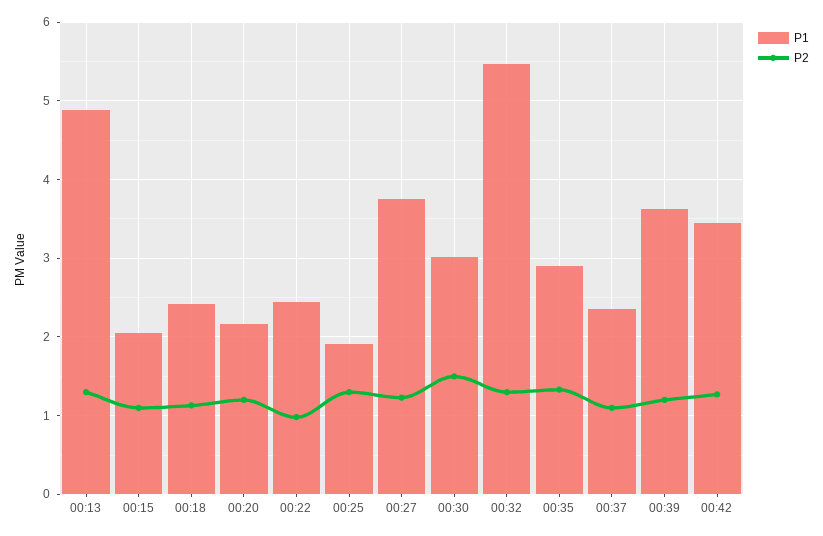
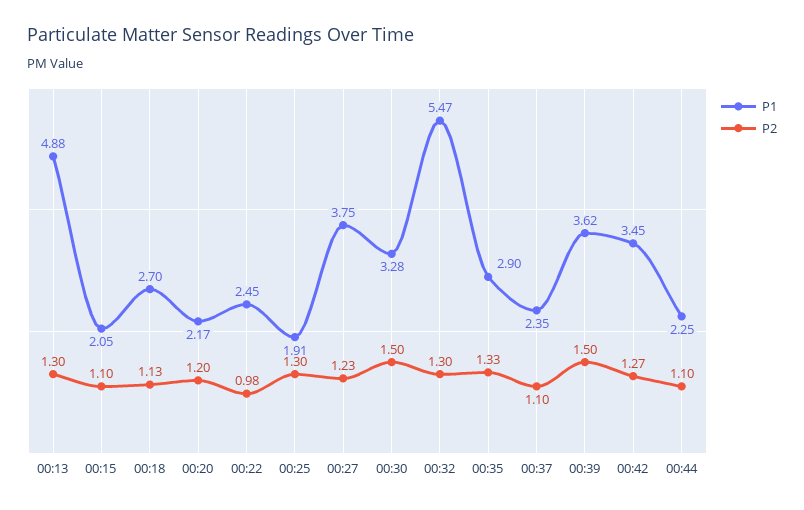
P1, 00:18: 2.4 -> 2.7
P1, 00:30: 3 -> 3.28
P2, 00:39: 1.2 -> 1.5
P1, 00:44: none -> 2.25
P2, 00:44: none -> 1.1

